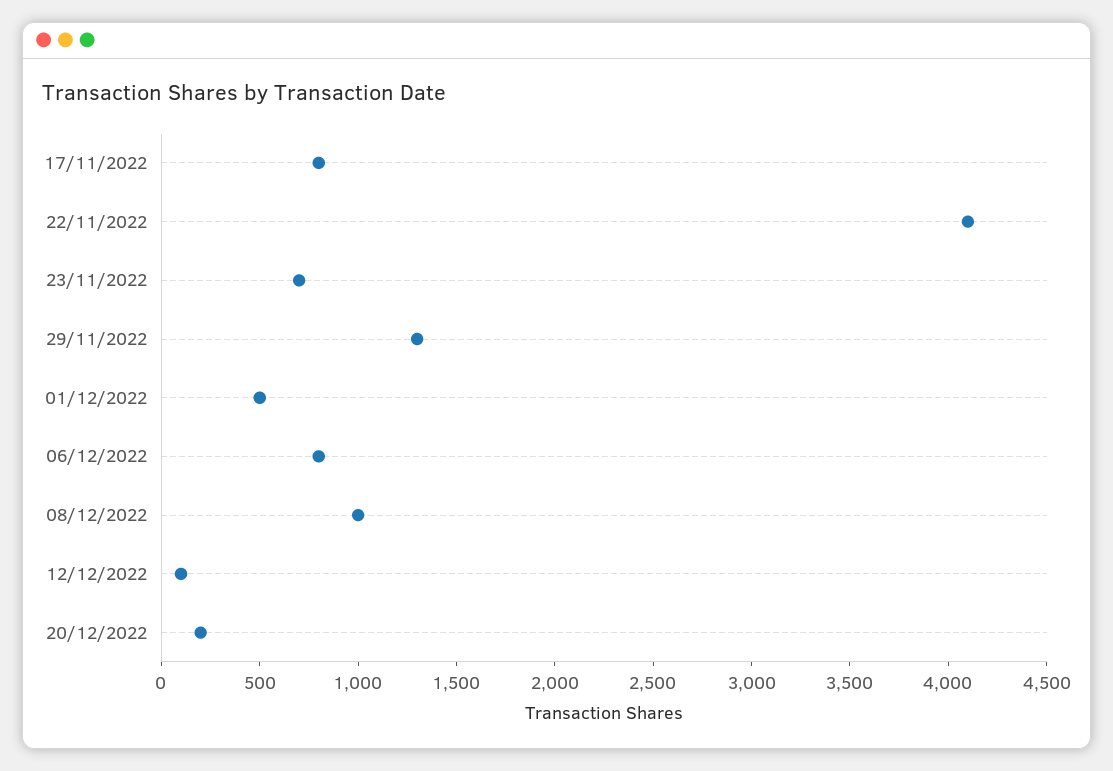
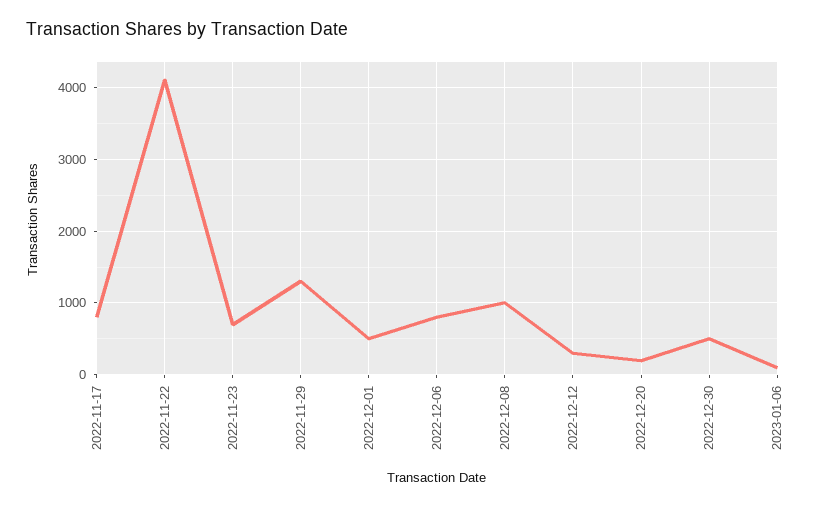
12/12/2022: 100 -> 300
2022-12-30: none -> 500
2023-01-06: none -> 100

